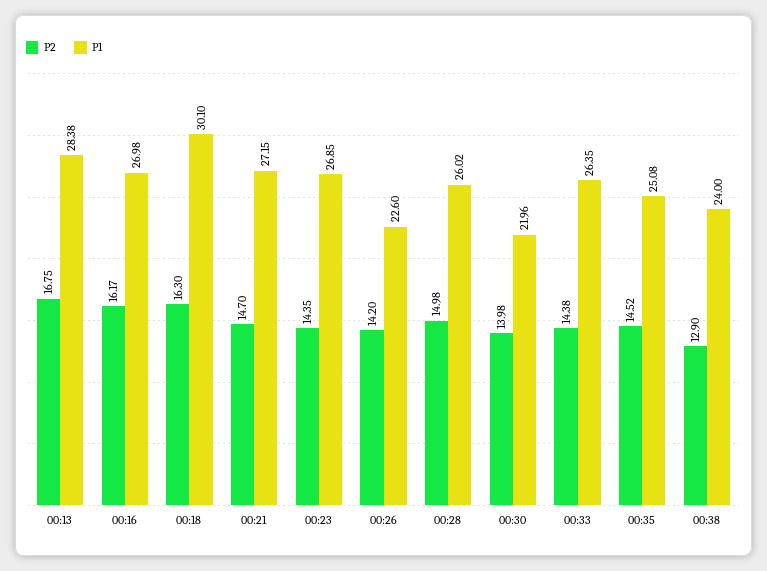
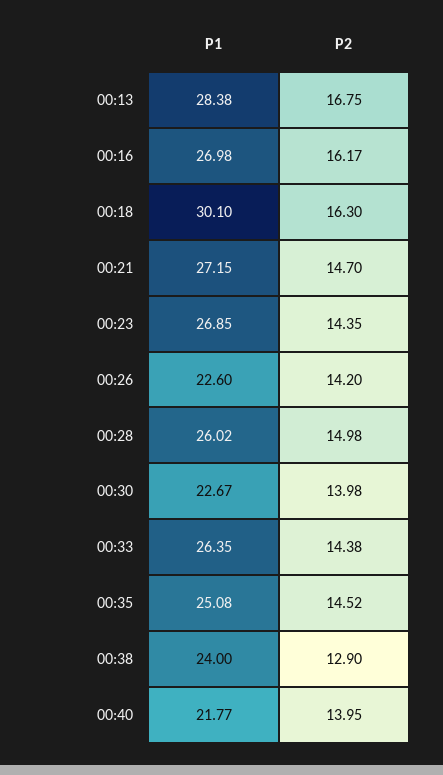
P1, 00:30: 21.96 -> 22.67
P1, 00:40: none -> 21.77
P2, 00:40: none -> 13.95

